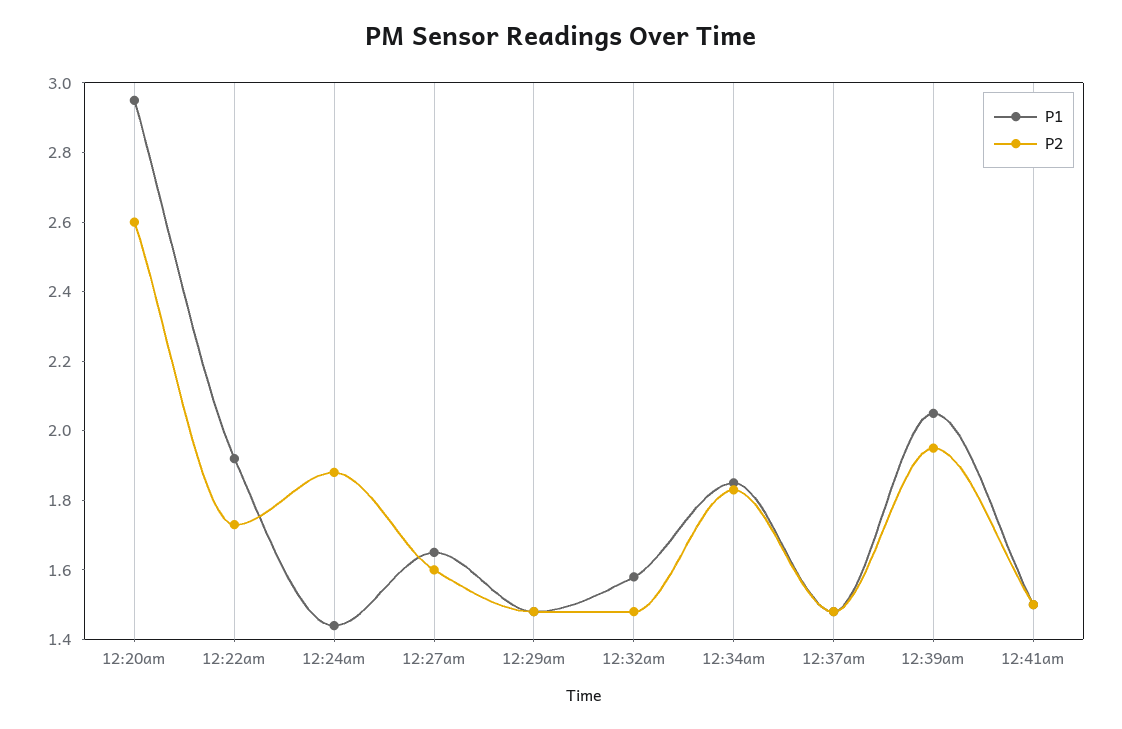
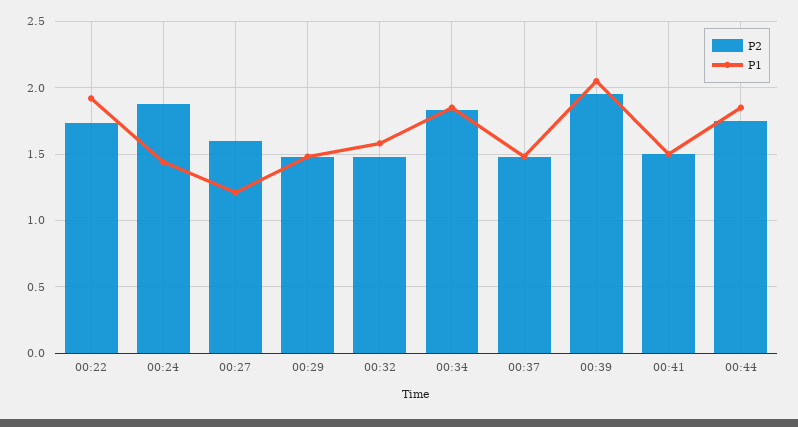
P1, 12:20am: 2.95 -> none
P2, 12:20am: 2.6 -> none
P1, 12:27am: 1.65 -> 1.2
P2, 00:44: none -> 1.75
P1, 00:44: none -> 1.85

